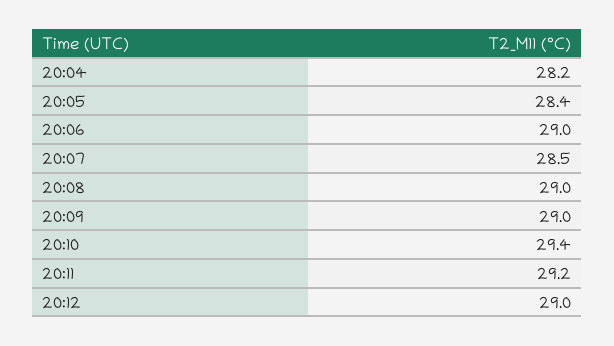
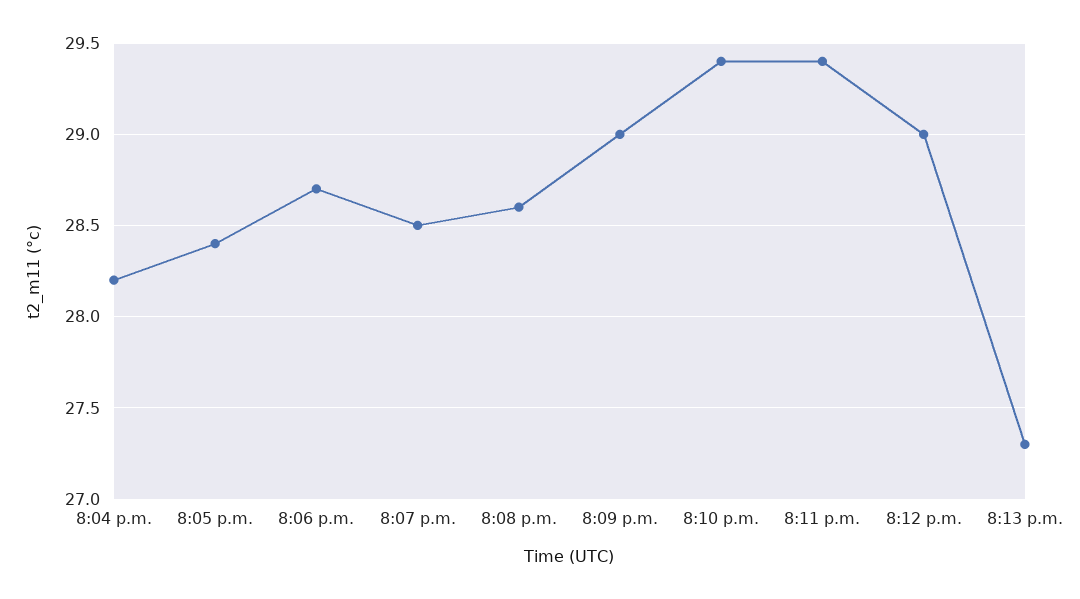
20:06: 29 -> 28.7
20:08: 29 -> 28.6
20:11: 29.2 -> 29.4
8:13 p.m.: none -> 27.3

